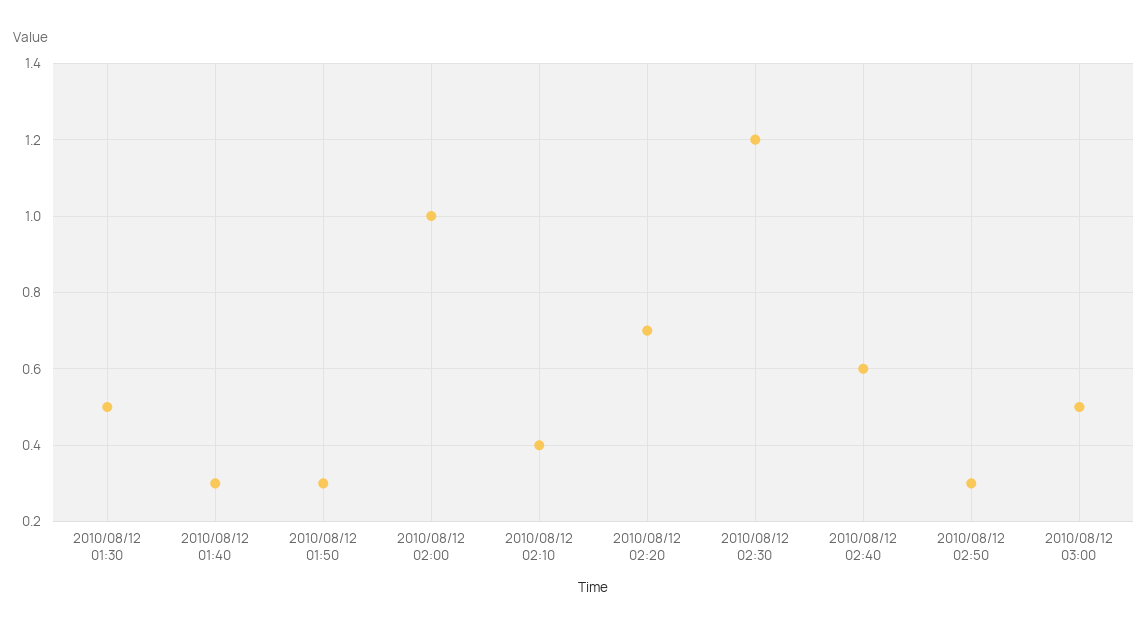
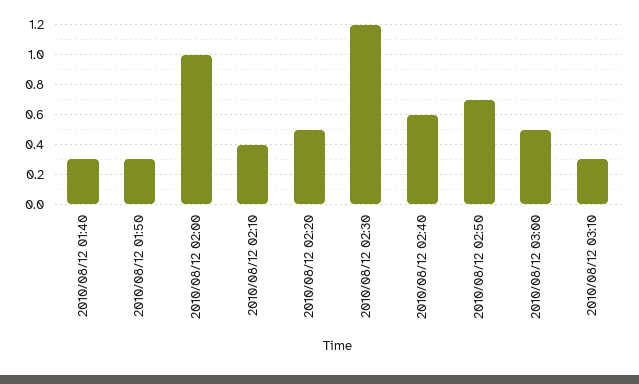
2010/08/12 01:30: 0.5 -> none
2010/08/12 02:20: 0.7 -> 0.5
2010/08/12 02:50: 0.3 -> 0.7
2010/08/12 03:10: none -> 0.3

